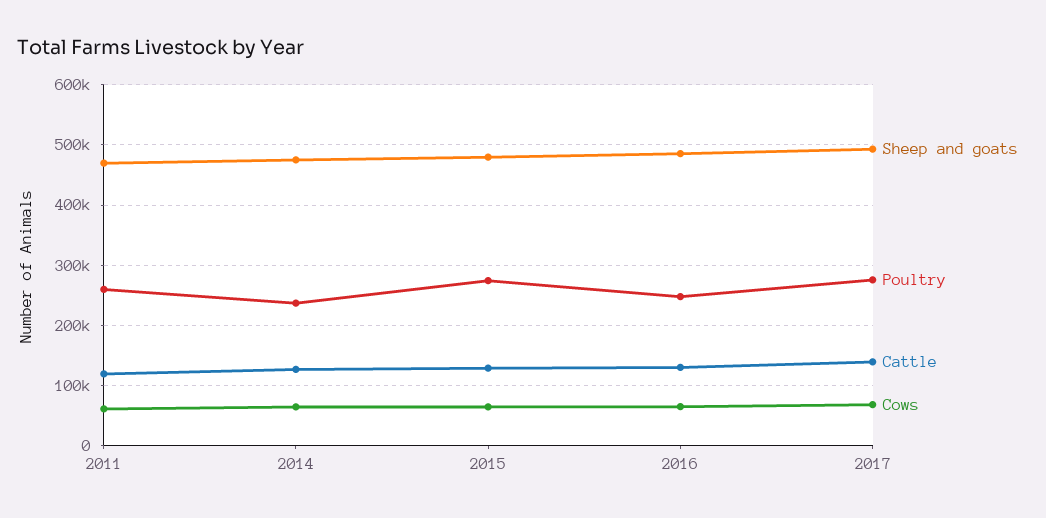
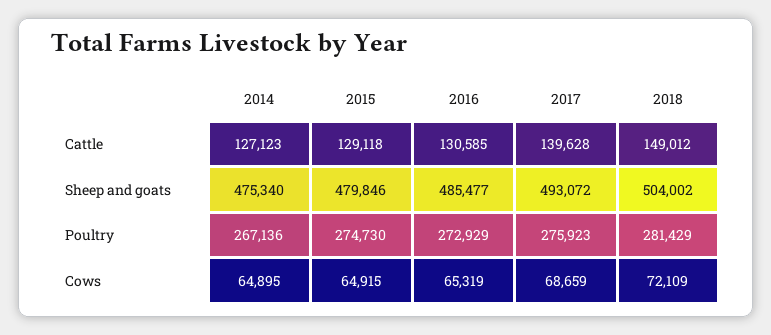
Sheep and goats, 2011: 470000 -> none
Poultry, 2011: 260000 -> none
Cattle, 2011: 120000 -> none
Cows, 2011: 60000 -> none
Poultry, 2014: 240000 -> 267136
Poultry, 2016: 250000 -> 272929
Cattle, 2018: none -> 149012
Sheep and goats, 2018: none -> 504002
Poultry, 2018: none -> 281429
Cows, 2018: none -> 72109

